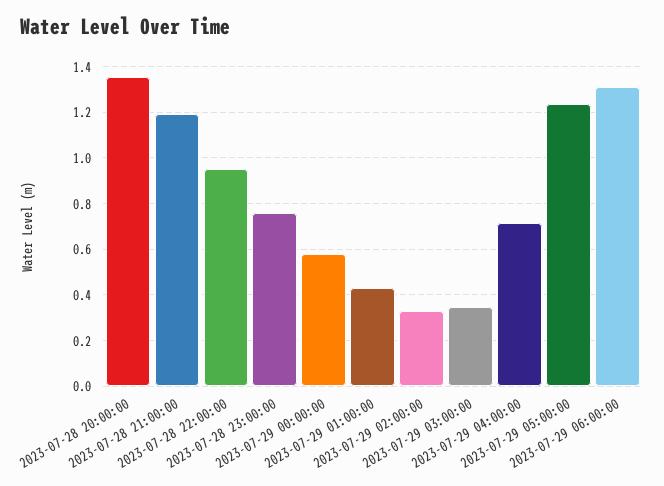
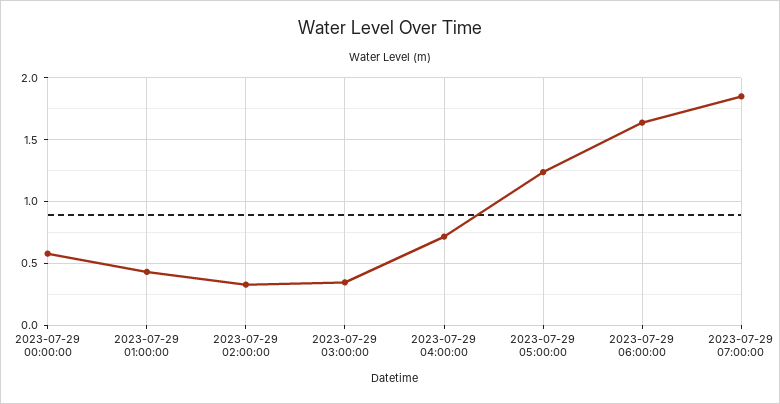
2023-07-28 20:00:00: 1.35 -> none
2023-07-28 21:00:00: 1.2 -> none
2023-07-28 22:00:00: 0.95 -> none
2023-07-28 23:00:00: 0.75 -> none
2023-07-29 06:00:00: 1.3 -> 1.65
2023-07-29 07:00:00: none -> 1.85

